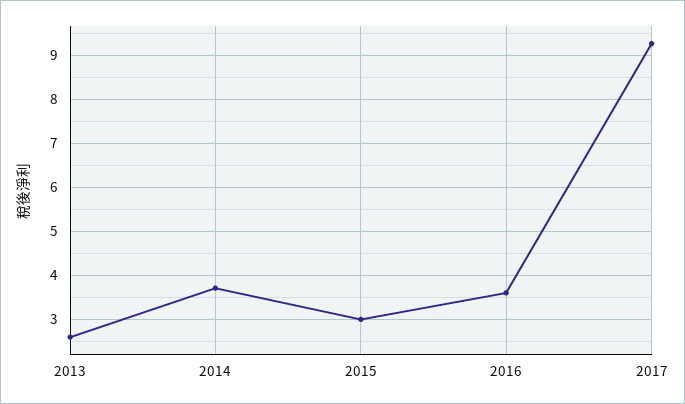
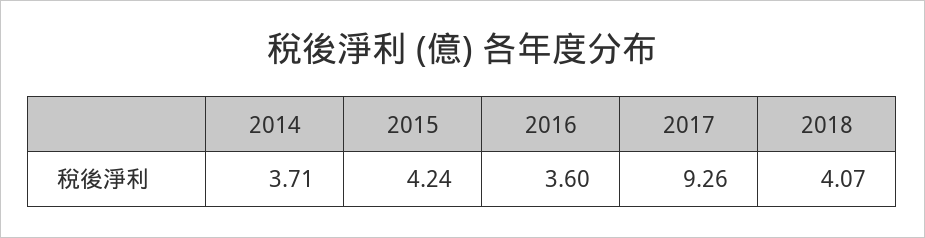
2013: 2.6 -> none
2015: 3 -> 4.24
2018: none -> 4.07

